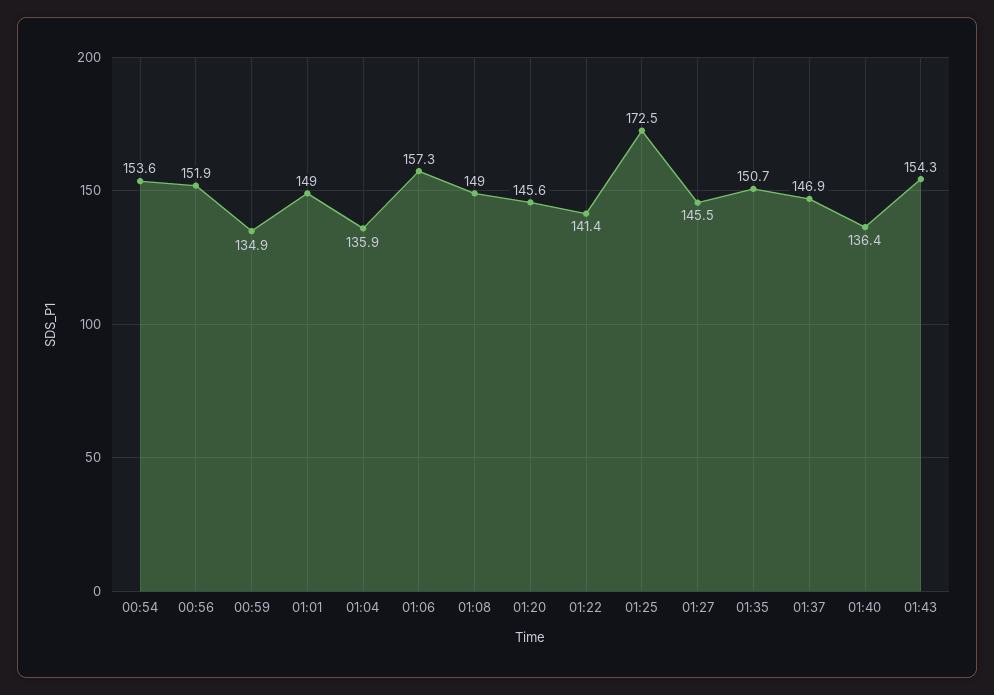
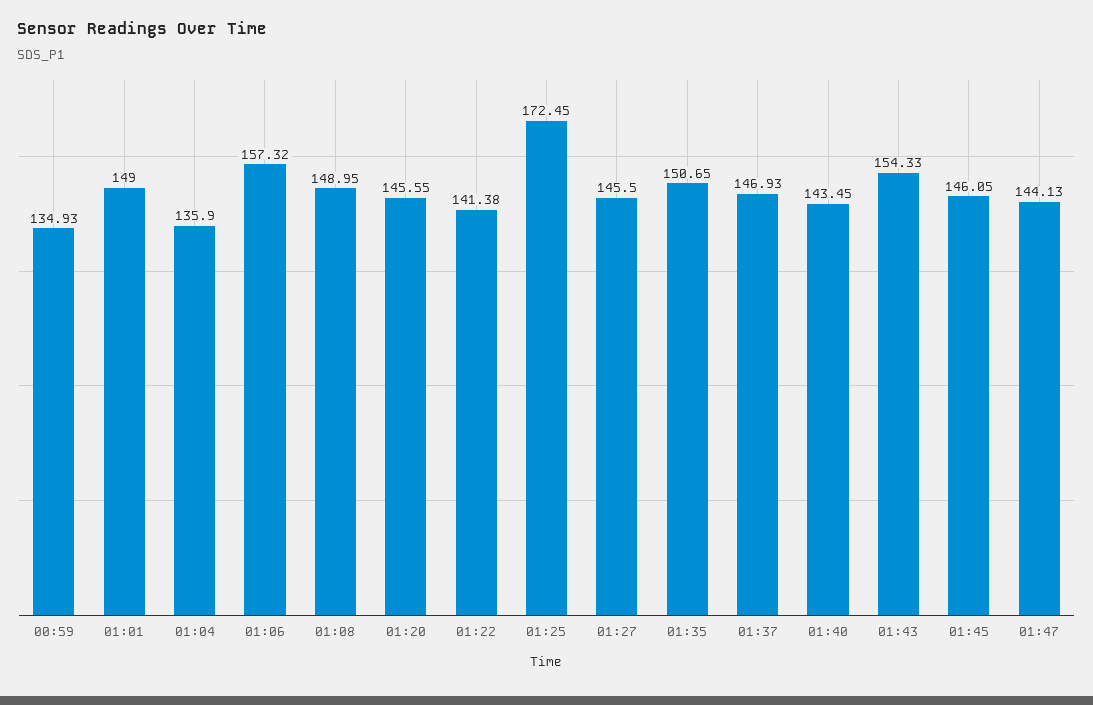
00:54: 153.6 -> none
00:56: 151.9 -> none
01:40: 136.4 -> 143.45
01:45: none -> 146.05
01:47: none -> 144.13

